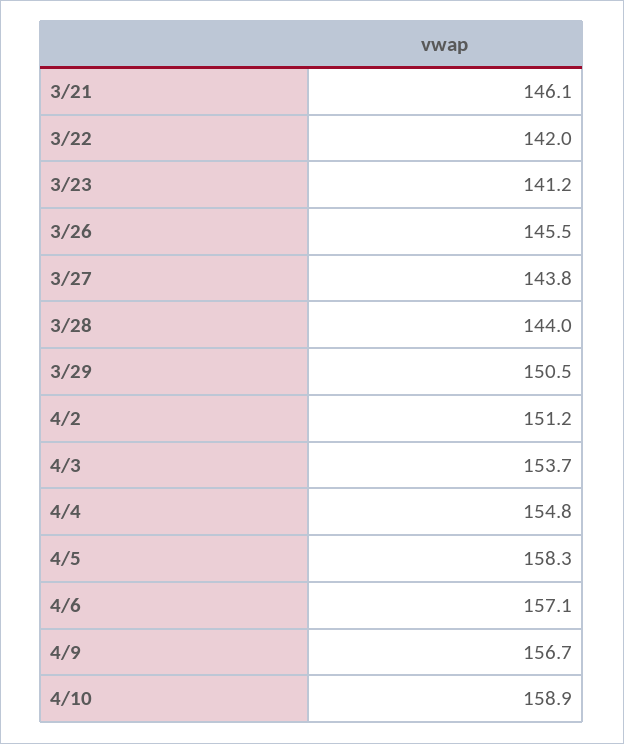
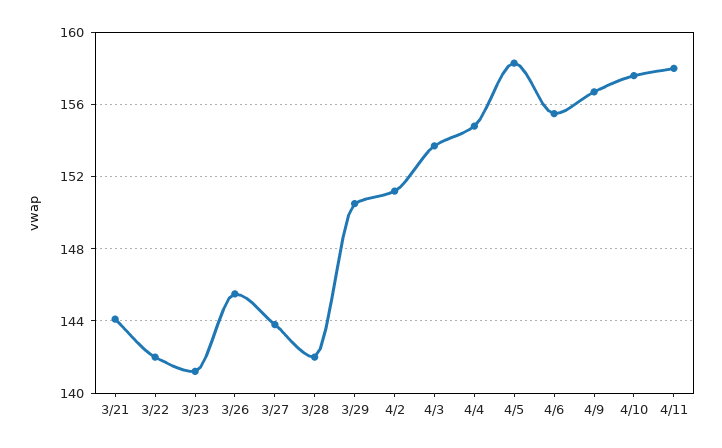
3/21: 146.1 -> 144
3/28: 144 -> 142
4/6: 157.1 -> 155.5
4/10: 158.9 -> 157.5
4/11: none -> 158

